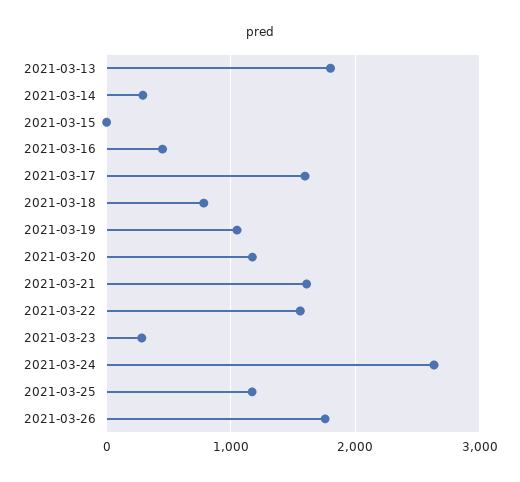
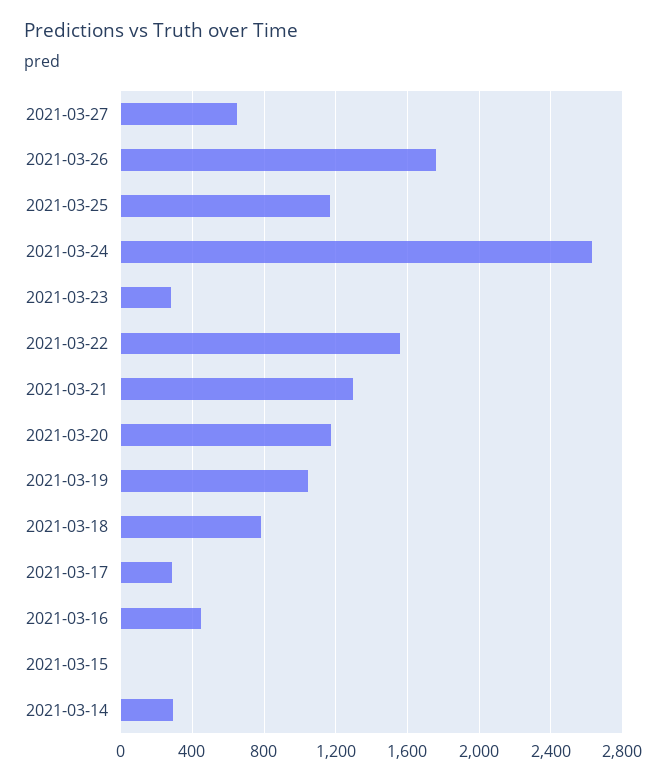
2021-03-13: 1800 -> none
2021-03-17: 1600 -> 300
2021-03-21: 1600 -> 1300
2021-03-27: none -> 650

